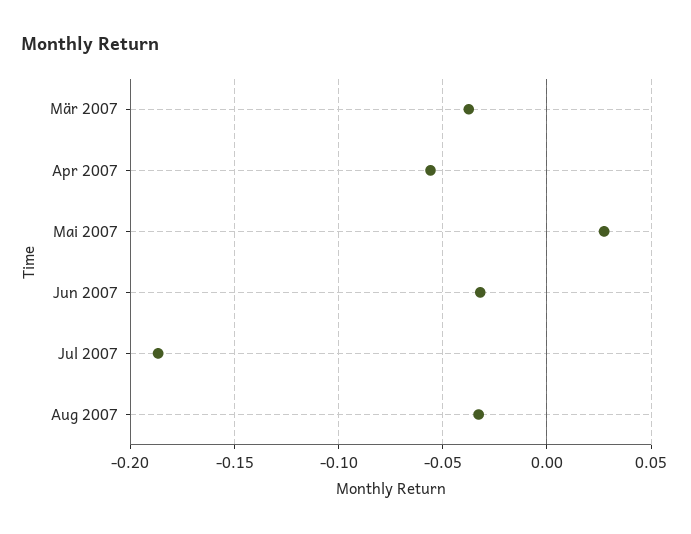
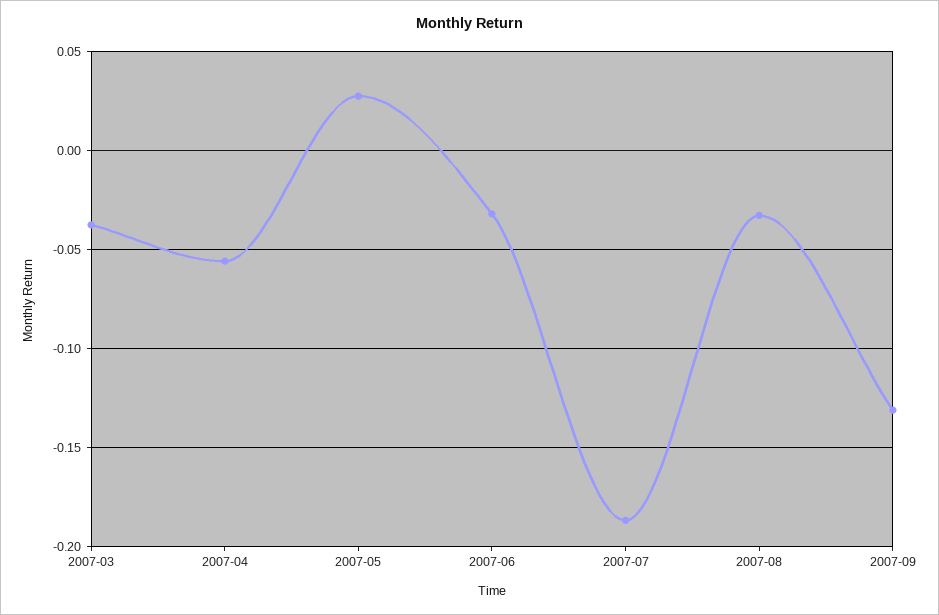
2007-09: none -> -0.13

